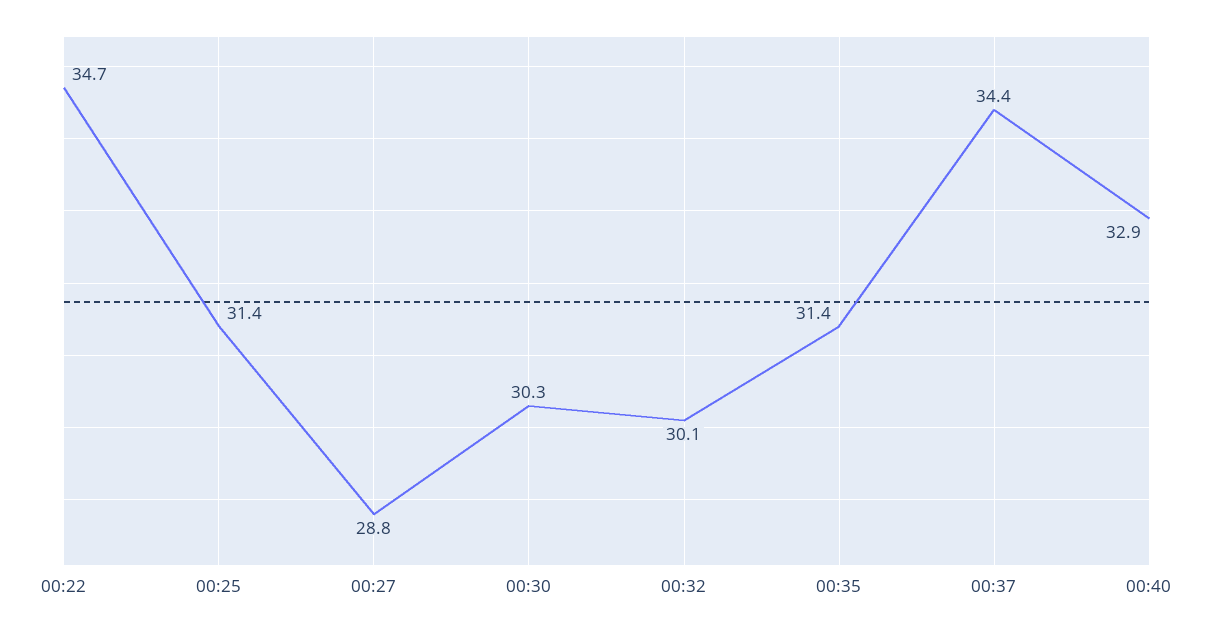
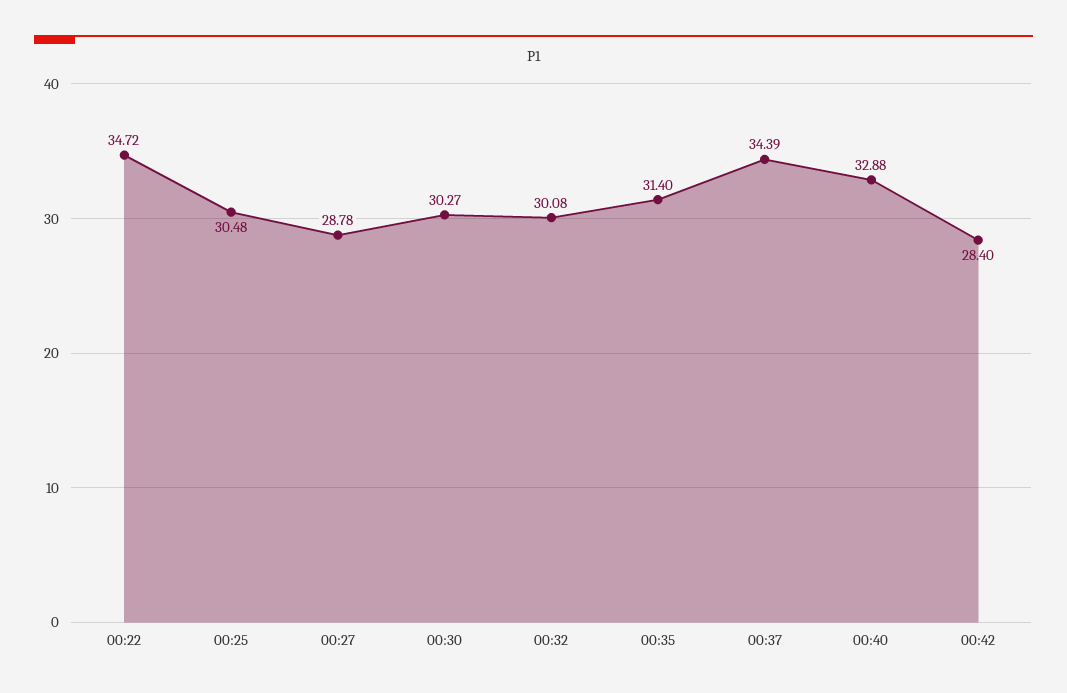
00:25: 31.4 -> 30.48
00:42: none -> 28.4

